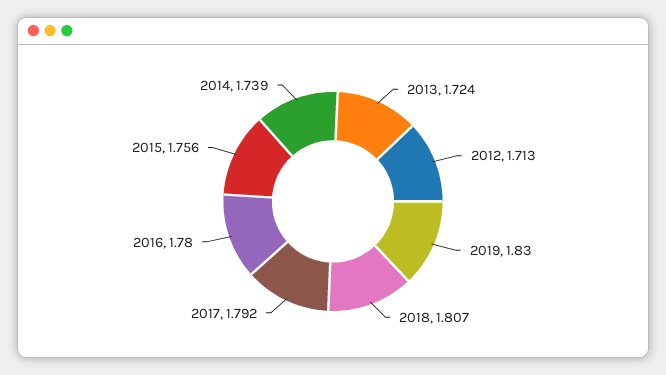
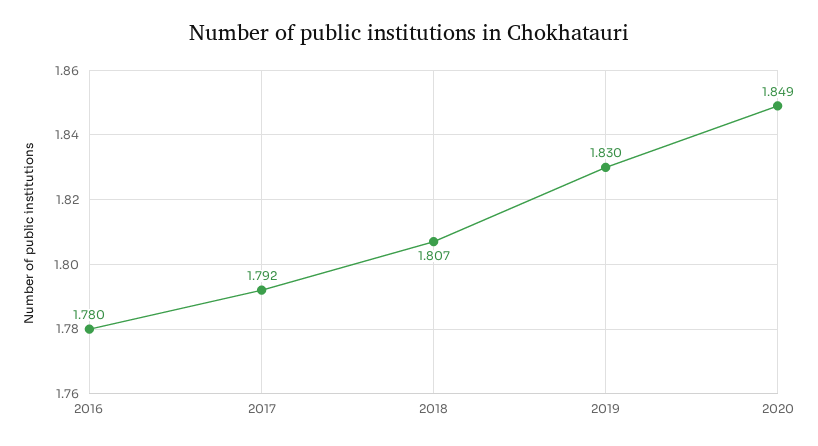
2013: 1.724 -> none
2012: 1.713 -> none
2015: 1.756 -> none
2014: 1.739 -> none
2020: none -> 1.849

